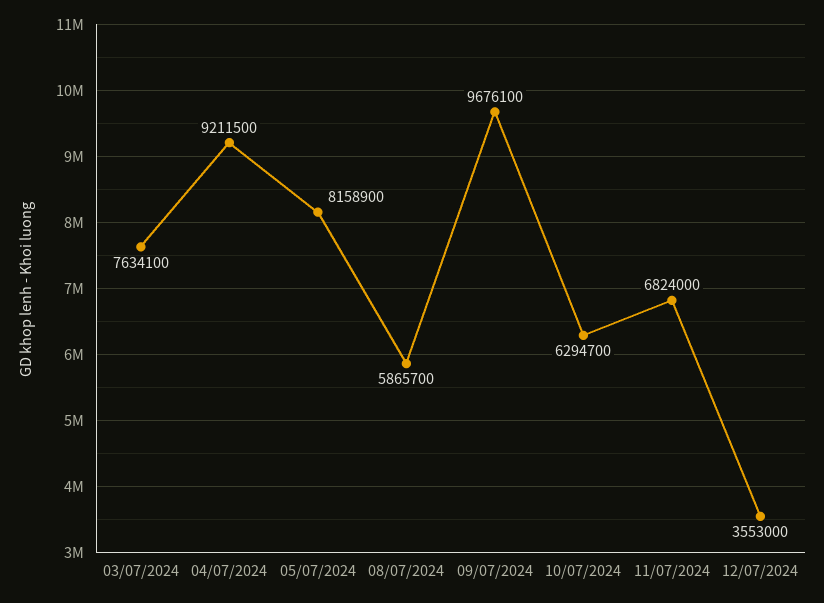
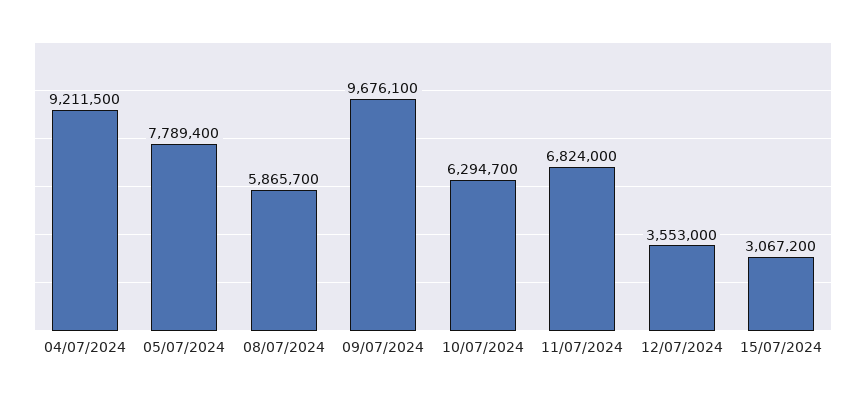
03/07/2024: 7634100 -> none
05/07/2024: 8158900 -> 7789400
15/07/2024: none -> 3067200

